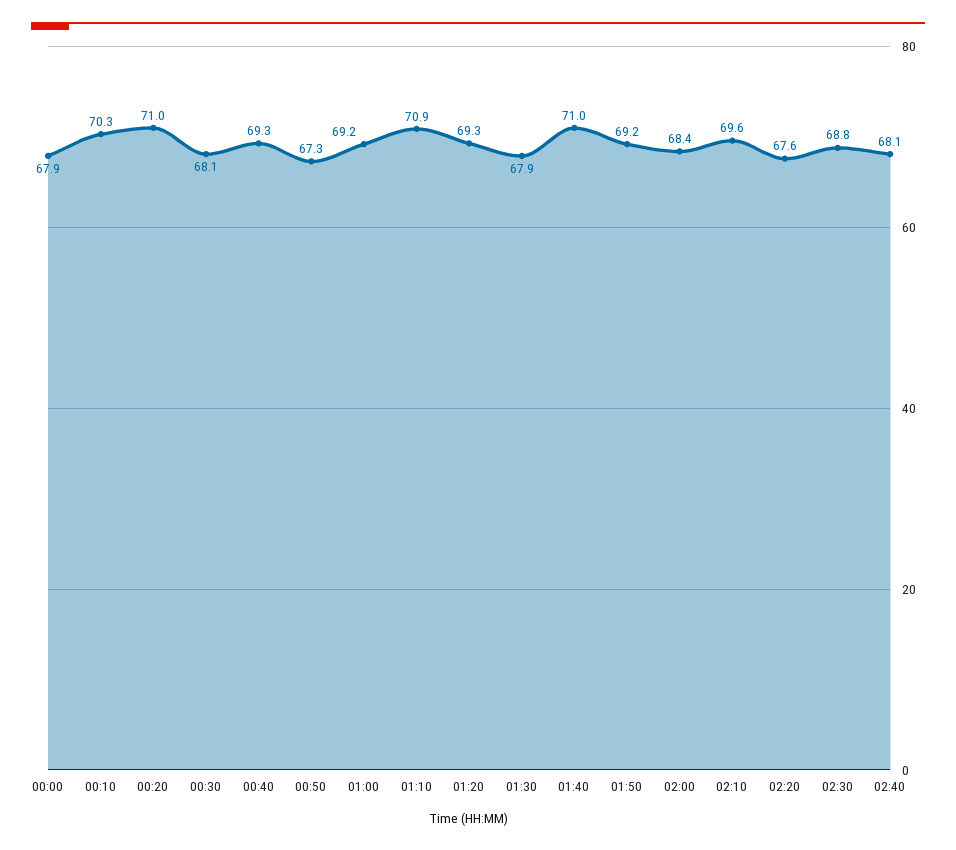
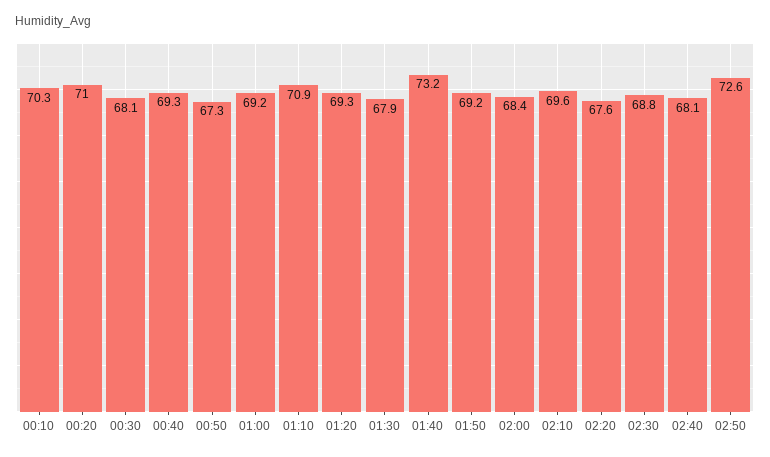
00:00: 67.9 -> none
01:40: 71 -> 73.2
02:50: none -> 72.6

